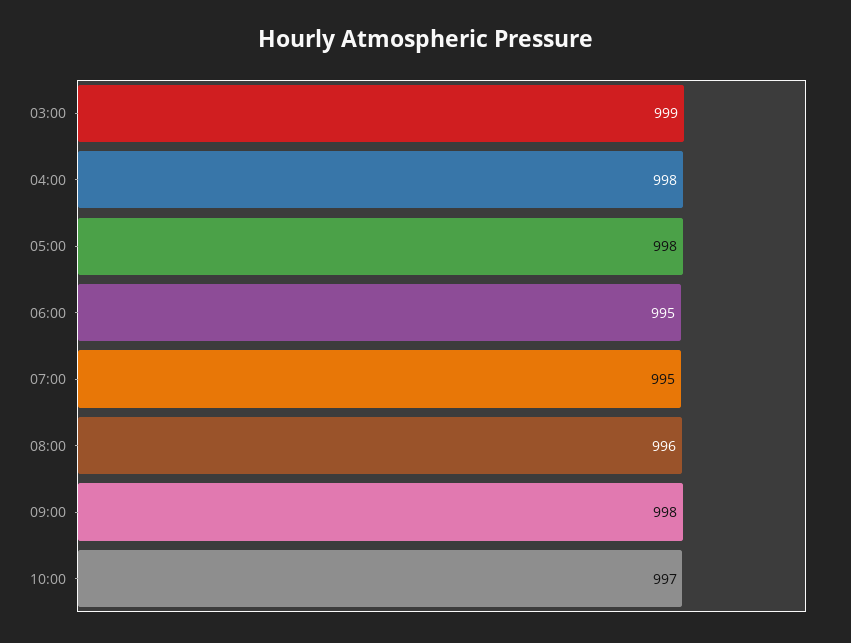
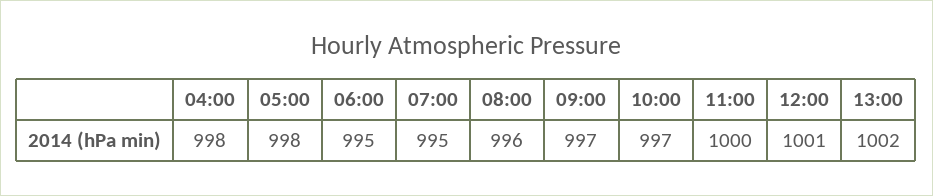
03:00: 999 -> none
09:00: 998 -> 997
11:00: none -> 1000
12:00: none -> 1001
13:00: none -> 1002

